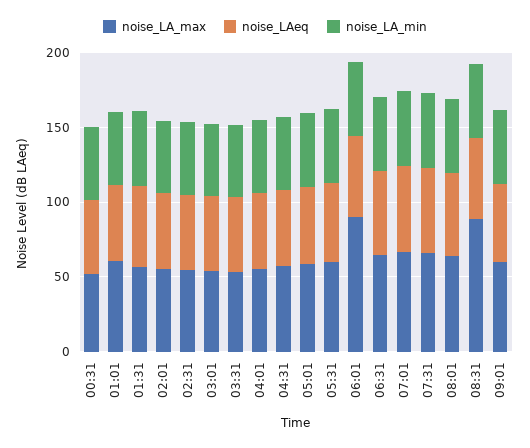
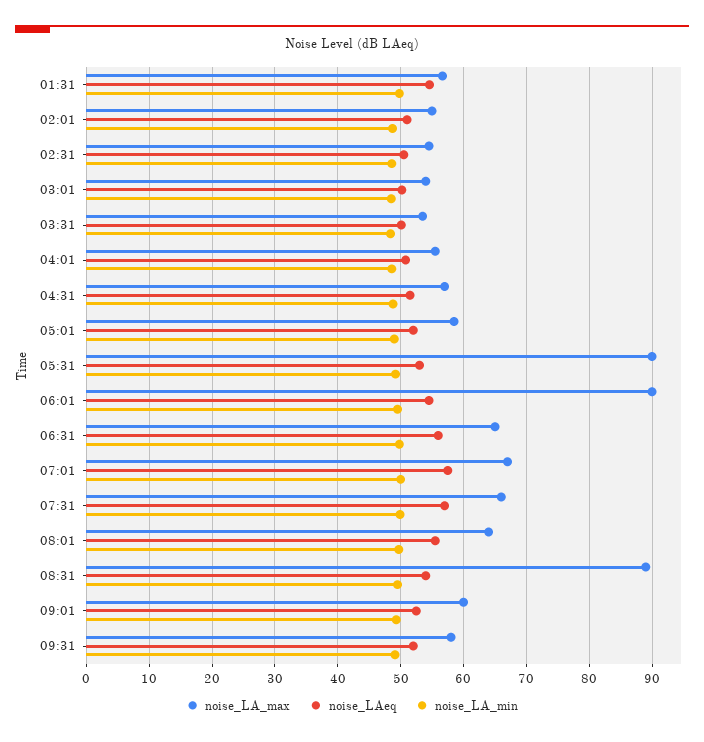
noise_LA_max, 00:31: 50 -> none
noise_LAeq, 00:31: 50 -> none
noise_LA_min, 00:31: 50 -> none
noise_LA_max, 01:01: 60 -> none
noise_LAeq, 01:01: 50 -> none
noise_LA_min, 01:01: 50 -> none
noise_LA_max, 05:31: 60 -> 90
noise_LA_max, 09:31: none -> 58
noise_LAeq, 09:31: none -> 52
noise_LA_min, 09:31: none -> 49

